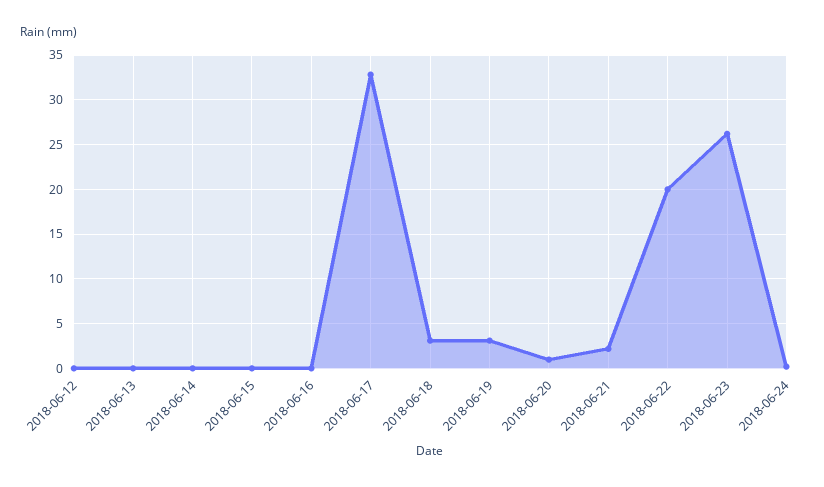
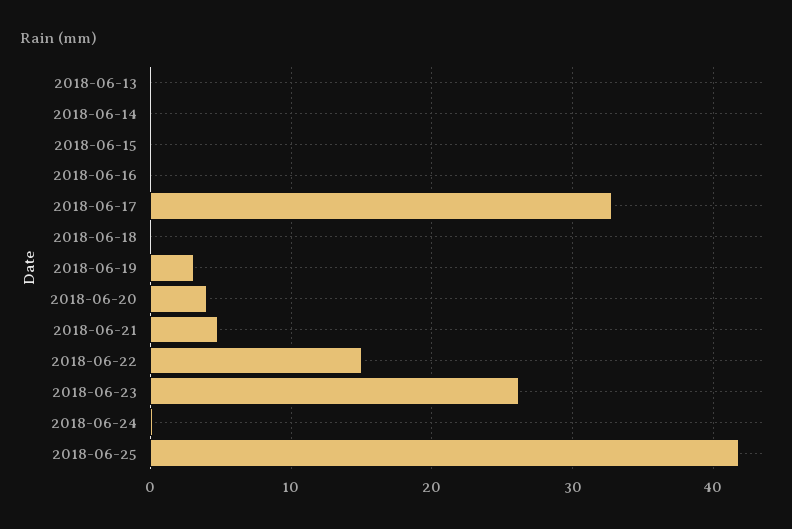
2018-06-12: 0 -> none
2018-06-18: 3 -> 0
2018-06-20: 1 -> 4
2018-06-21: 2 -> 5
2018-06-22: 20 -> 15
2018-06-25: none -> 42

